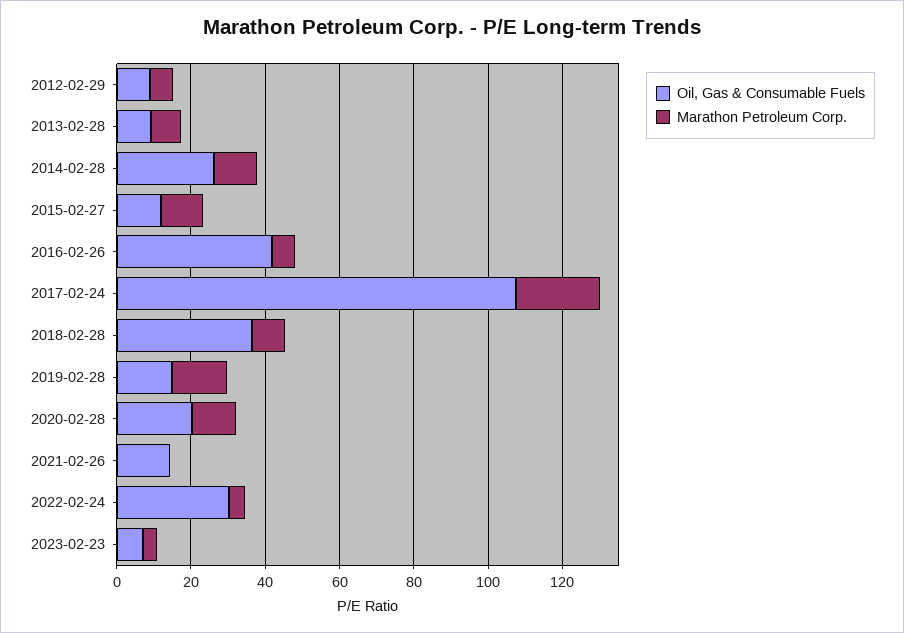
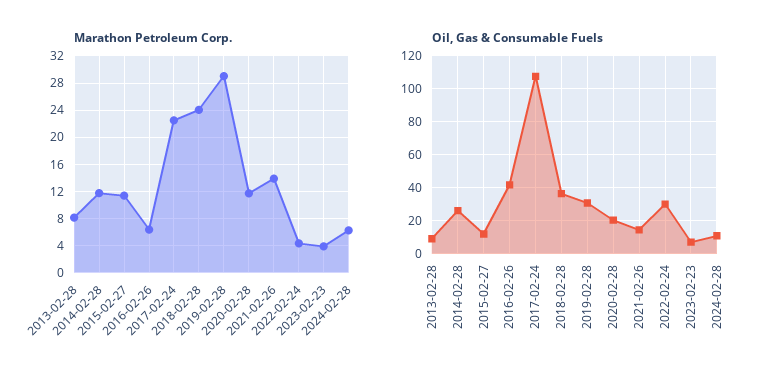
Oil, Gas & Consumable Fuels, 2012-02-29: 10 -> none
Marathon Petroleum Corp., 2012-02-29: 5 -> none
Marathon Petroleum Corp., 2018-02-28: 10 -> 24
Oil, Gas & Consumable Fuels, 2019-02-28: 15 -> 30
Marathon Petroleum Corp., 2019-02-28: 15 -> 29
Marathon Petroleum Corp., 2021-02-26: 0 -> 14
Marathon Petroleum Corp., 2024-02-28: none -> 6
Oil, Gas & Consumable Fuels, 2024-02-28: none -> 10

